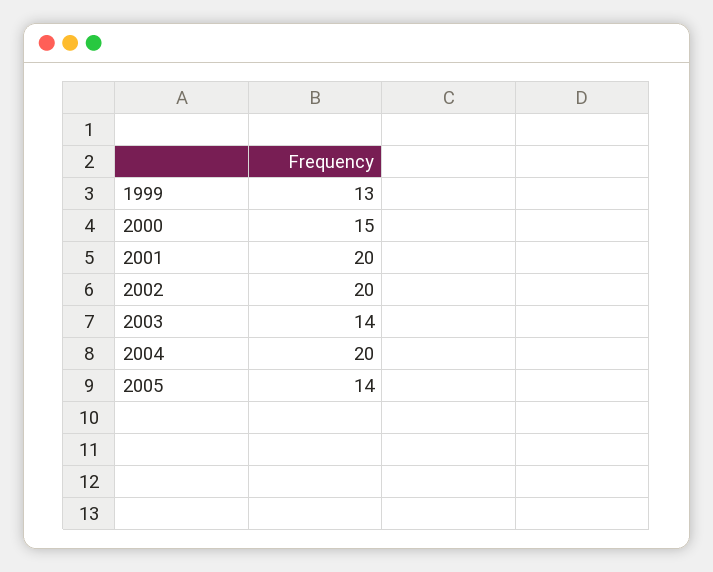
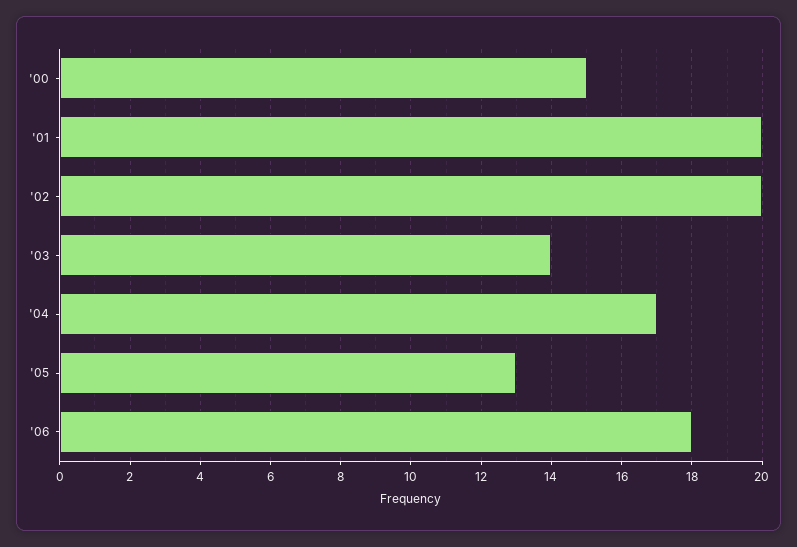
1999: 13 -> none
2004: 20 -> 17
2005: 14 -> 13
'06: none -> 18

